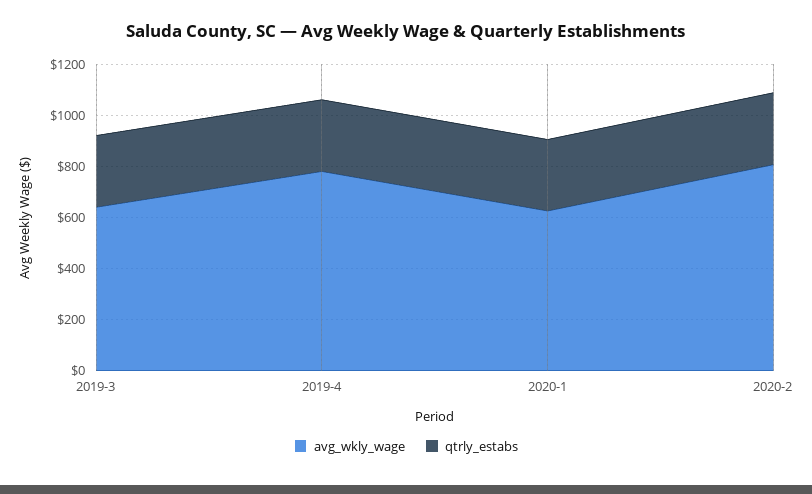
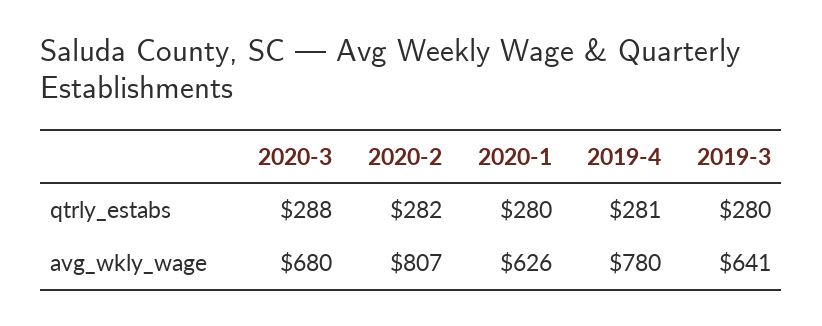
qtrly_estabs, 2020-3: none -> 288
avg_wkly_wage, 2020-3: none -> 680

